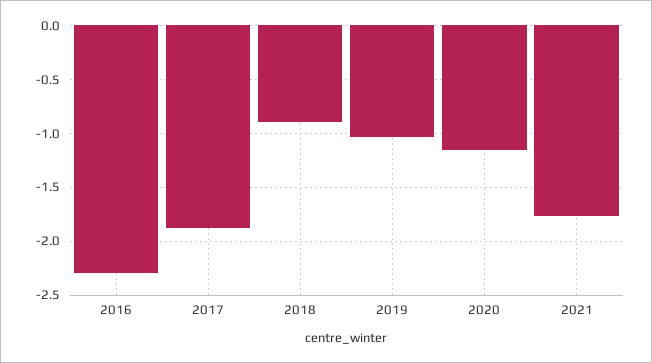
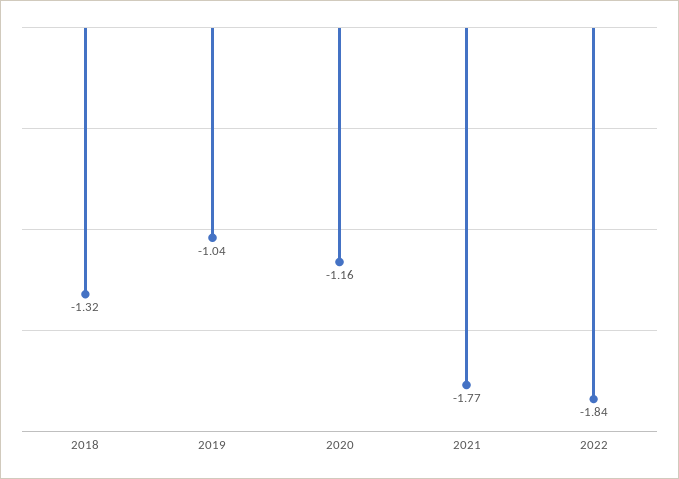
2016: -2.3 -> none
2017: -1.9 -> none
2018: -0.9 -> -1.32
2022: none -> -1.84

